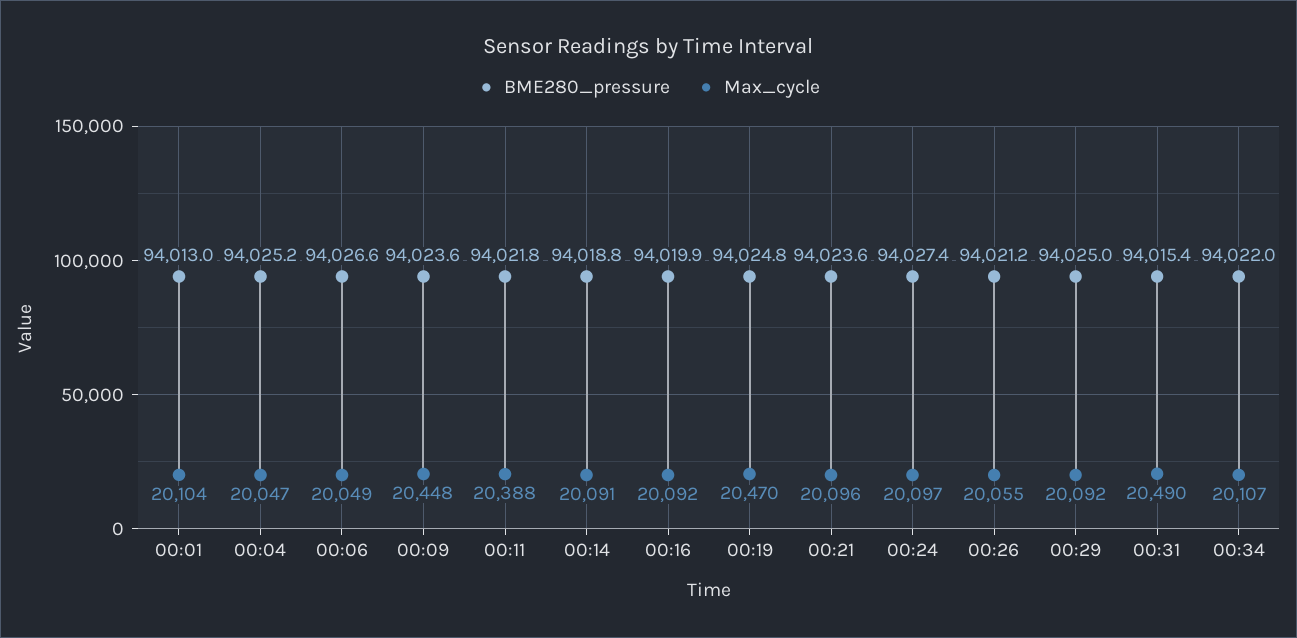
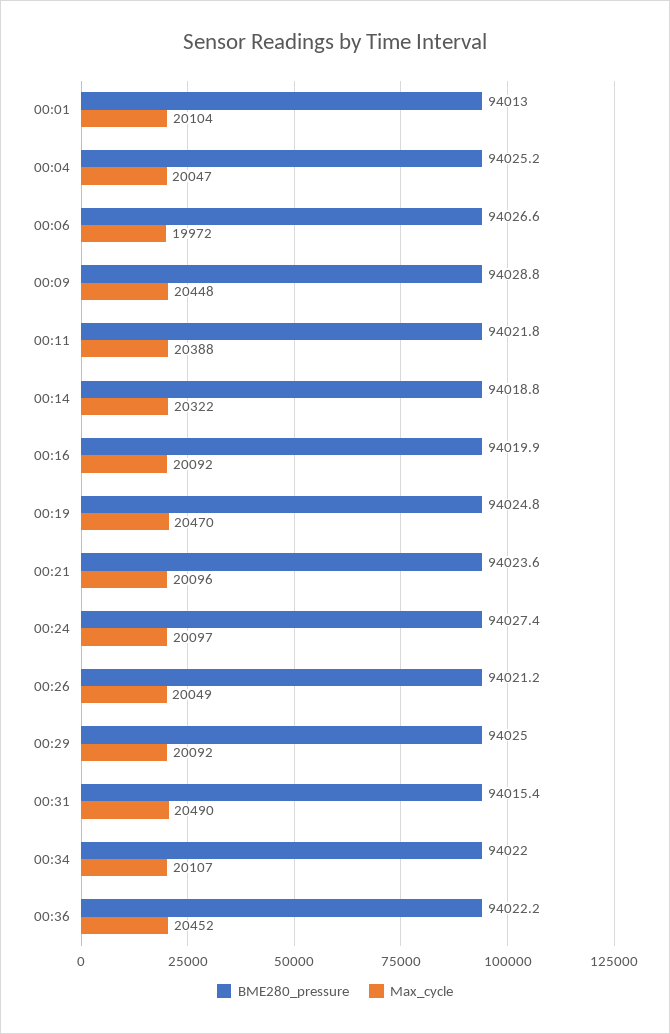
Max_cycle, 00:06: 20049 -> 19972
BME280_pressure, 00:09: 94023.6 -> 94028.8
Max_cycle, 00:14: 20091 -> 20322
Max_cycle, 00:26: 20055 -> 20049
BME280_pressure, 00:36: none -> 94022.2
Max_cycle, 00:36: none -> 20452

